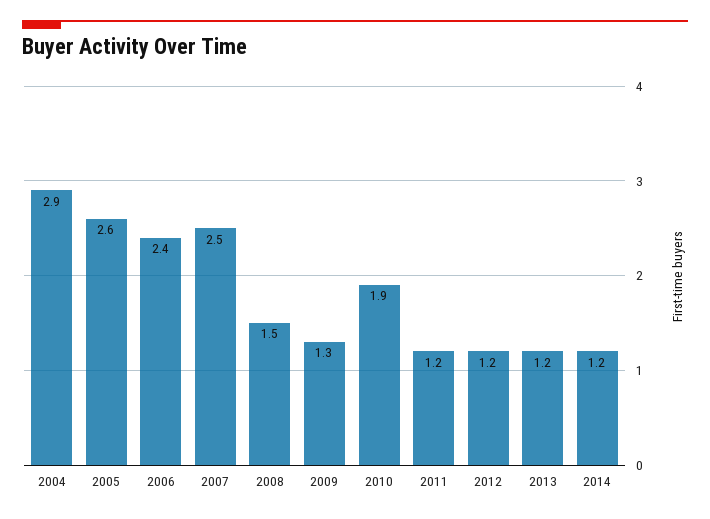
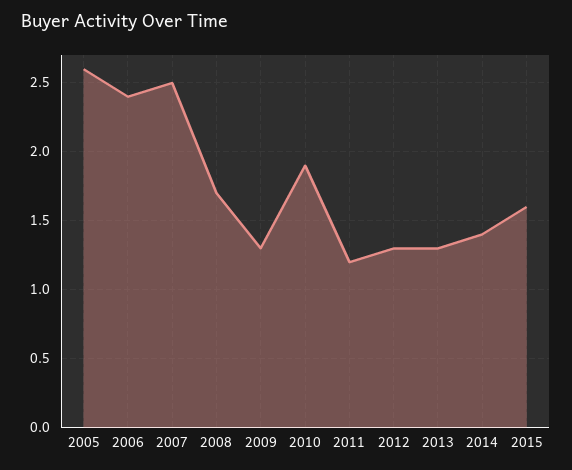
2004: 2.9 -> none
2008: 1.5 -> 1.7
2012: 1.2 -> 1.3
2013: 1.2 -> 1.3
2014: 1.2 -> 1.4
2015: none -> 1.6

